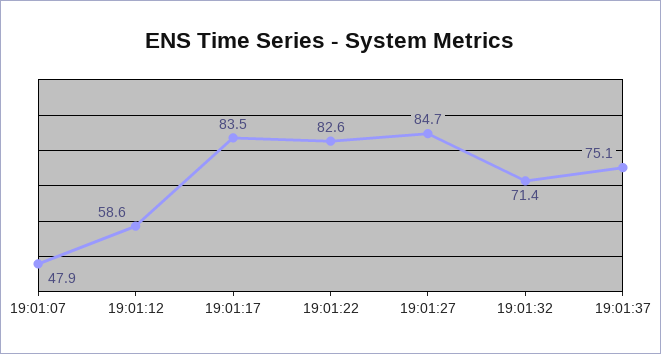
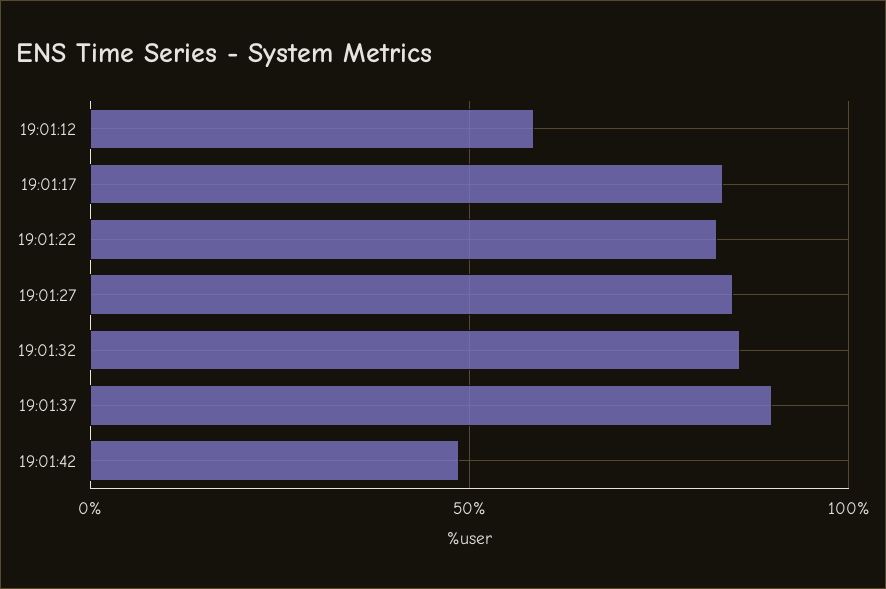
19:01:07: 47.9 -> none
19:01:32: 71.4 -> 85
19:01:37: 75.1 -> 90
19:01:42: none -> 50

